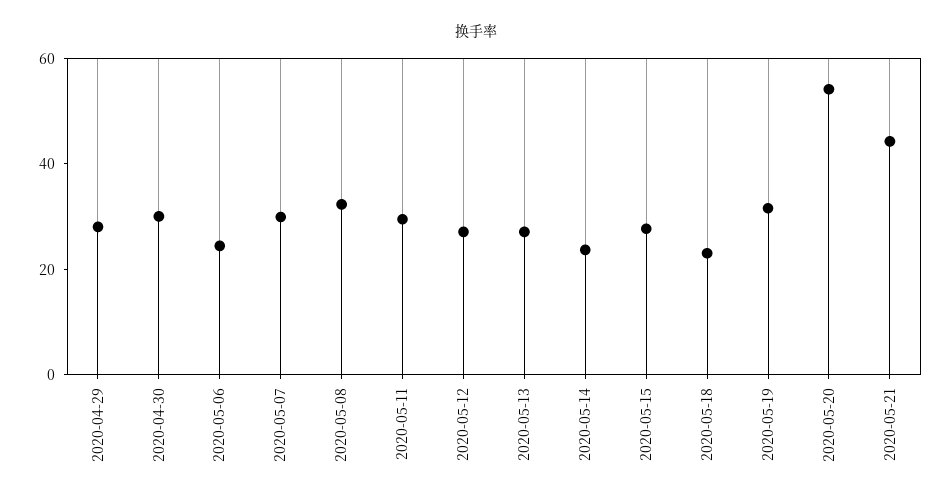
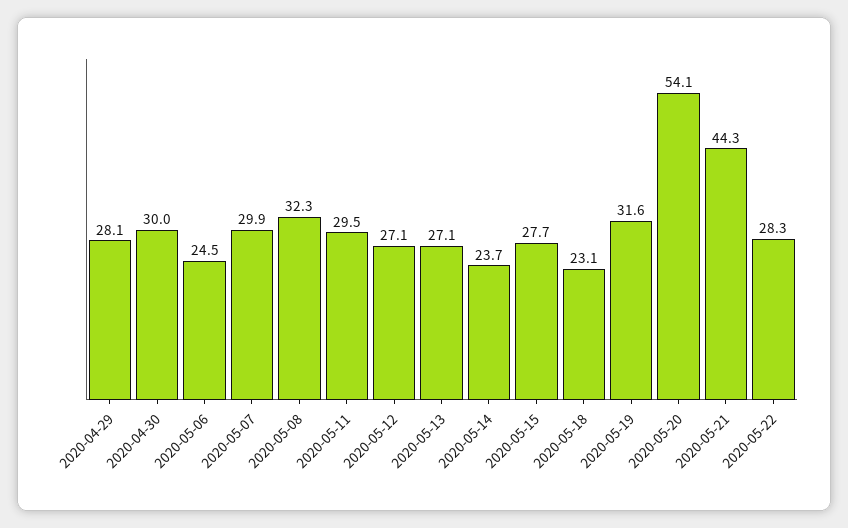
2020-05-22: none -> 28.3

